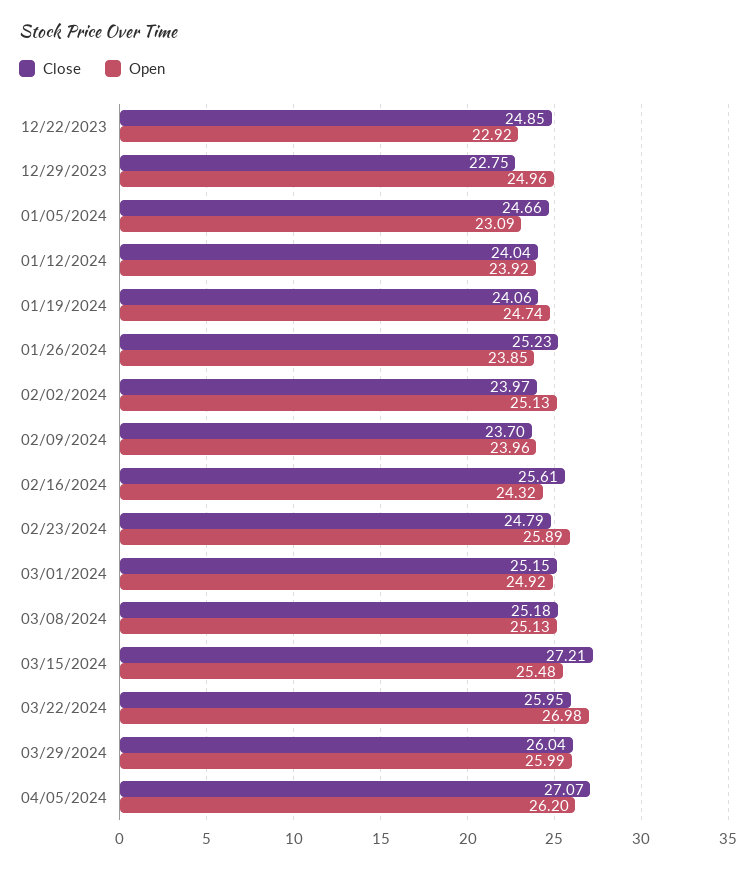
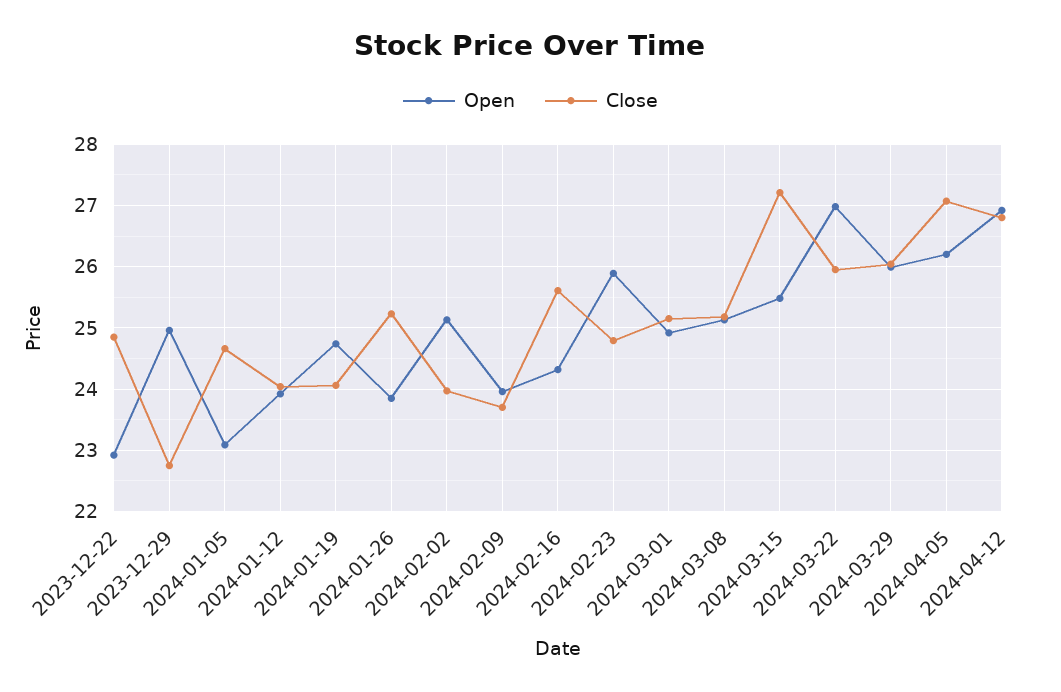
Open, 2024-04-12: none -> 26.9
Close, 2024-04-12: none -> 26.8

